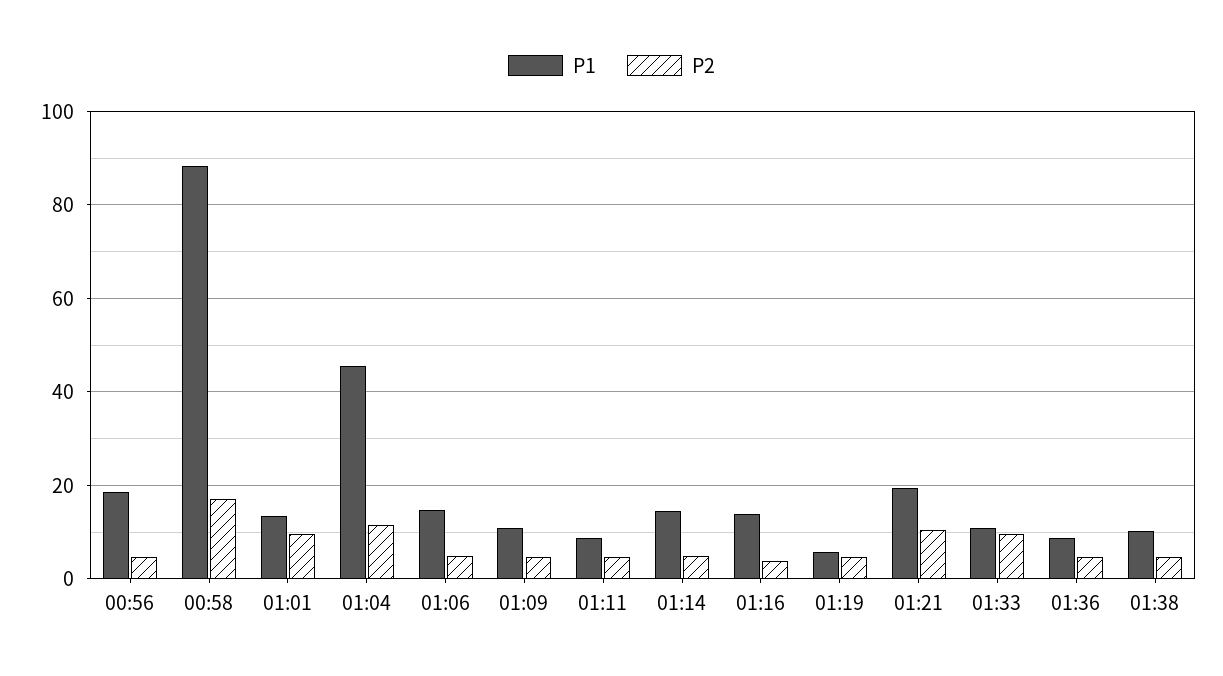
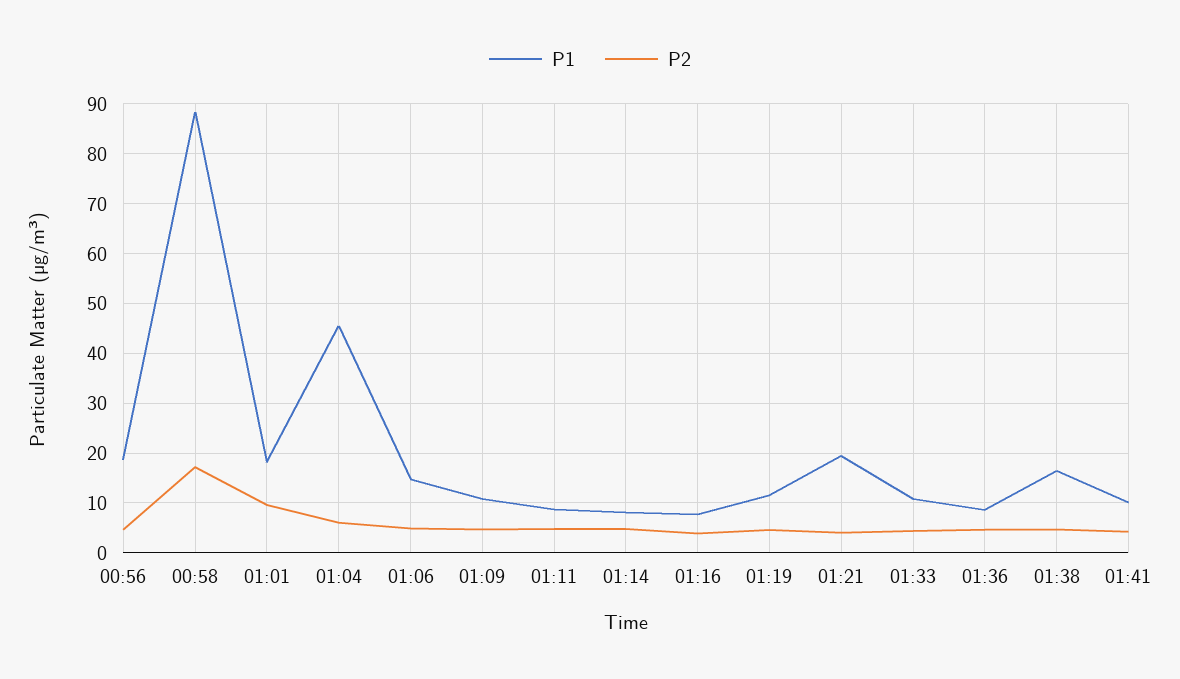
P1, 01:01: 14 -> 18
P2, 01:04: 12 -> 6
P1, 01:14: 14 -> 8
P1, 01:16: 14 -> 8
P1, 01:19: 6 -> 12
P2, 01:21: 10 -> 4
P2, 01:33: 10 -> 4
P1, 01:38: 10 -> 16
P1, 01:41: none -> 10
P2, 01:41: none -> 4

